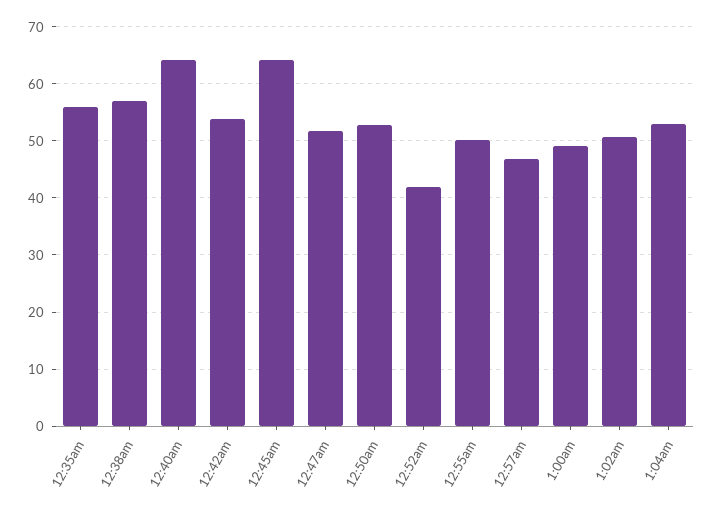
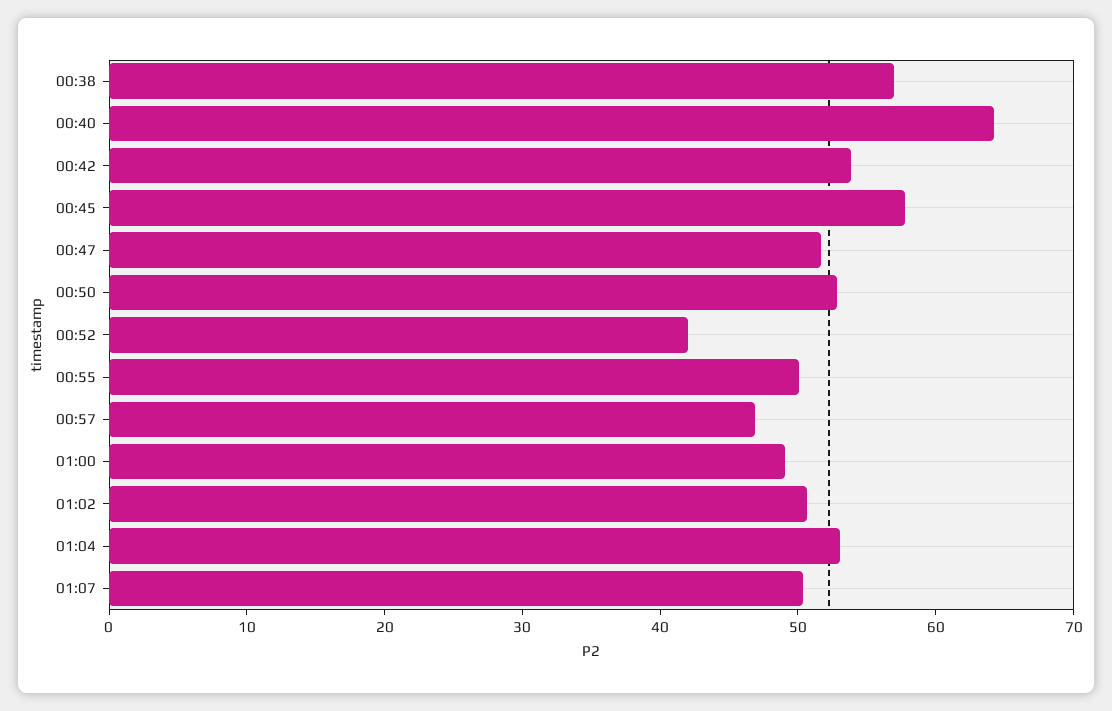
12:35am: 56 -> none
12:45am: 64 -> 58
01:07: none -> 50

